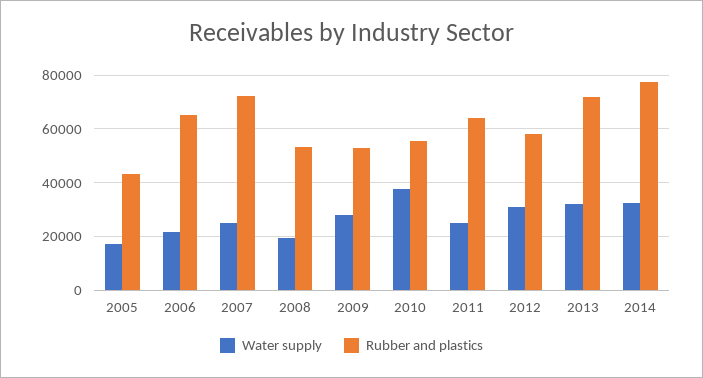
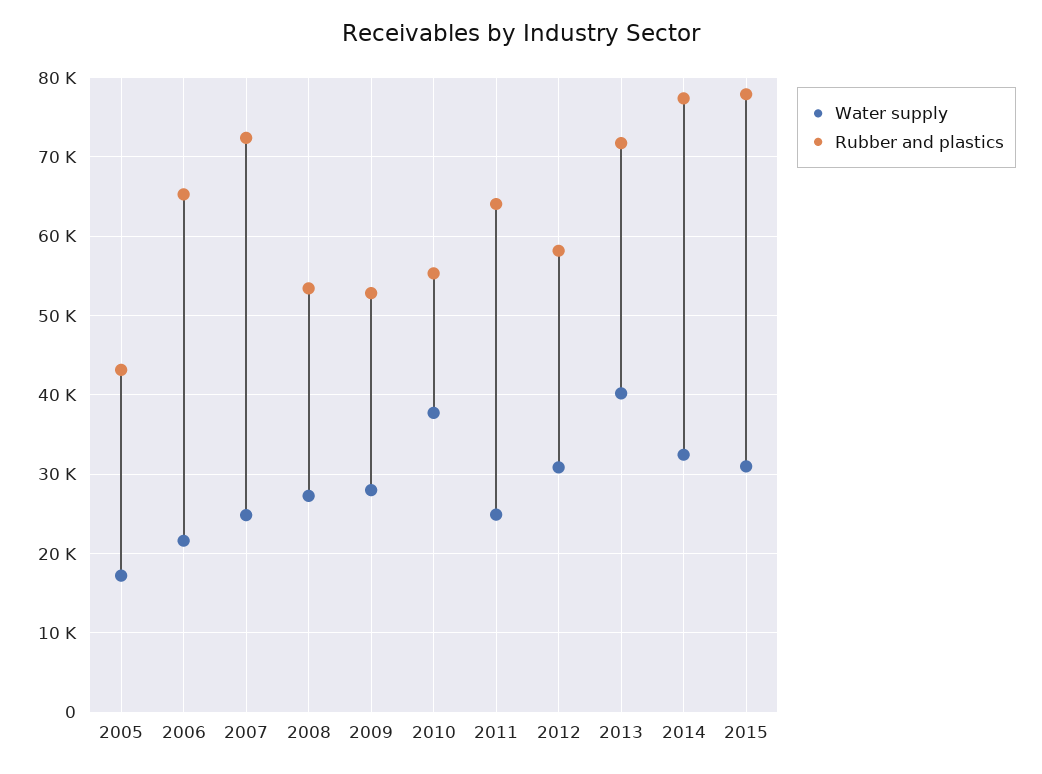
Water supply, 2008: 20000 -> 27000
Water supply, 2013: 32500 -> 40000
Water supply, 2015: none -> 31000
Rubber and plastics, 2015: none -> 78000

